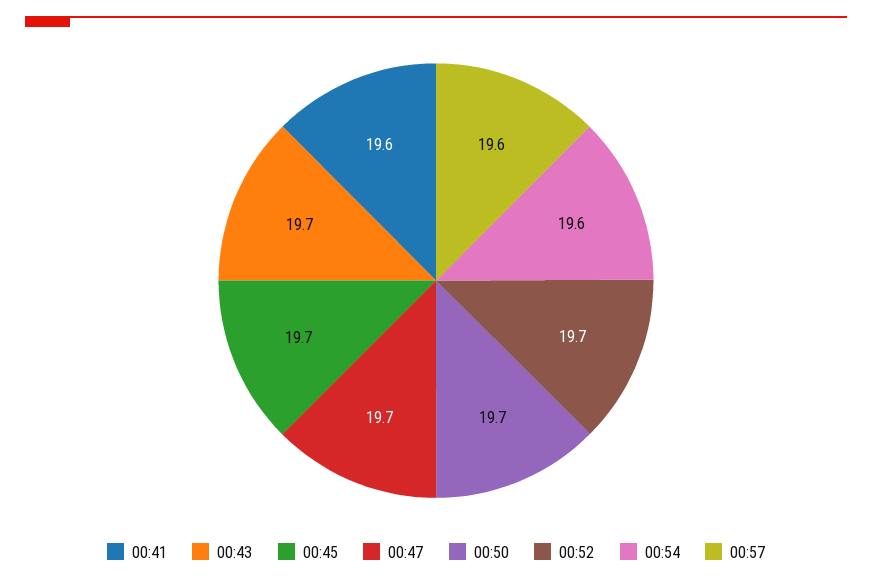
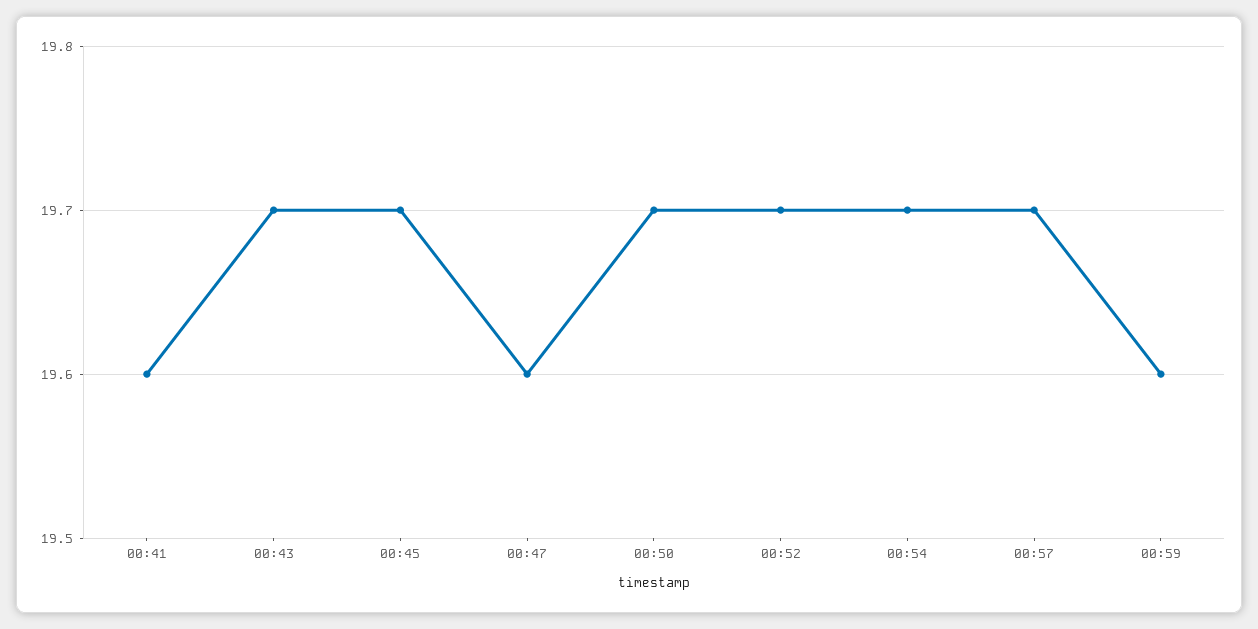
00:47: 19.7 -> 19.6
00:54: 19.6 -> 19.7
00:57: 19.6 -> 19.7
00:59: none -> 19.6

